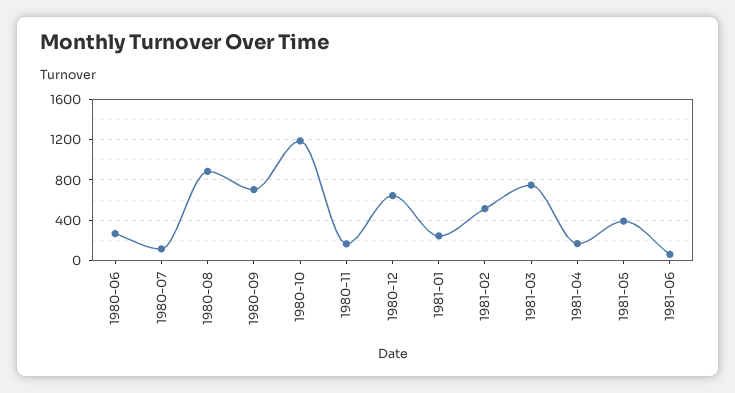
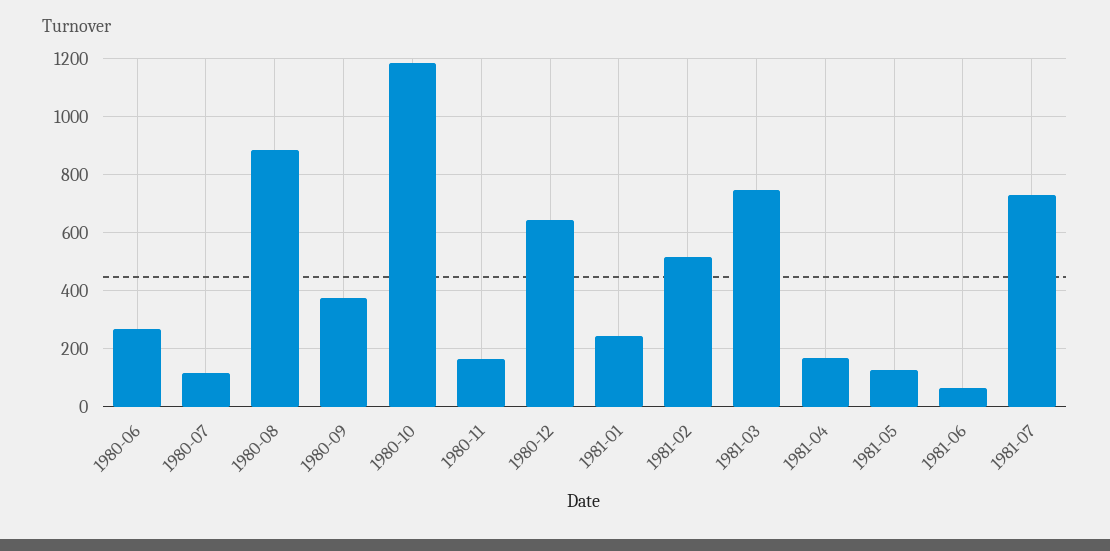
1980-09: 700 -> 375
1981-05: 400 -> 125
1981-07: none -> 725

